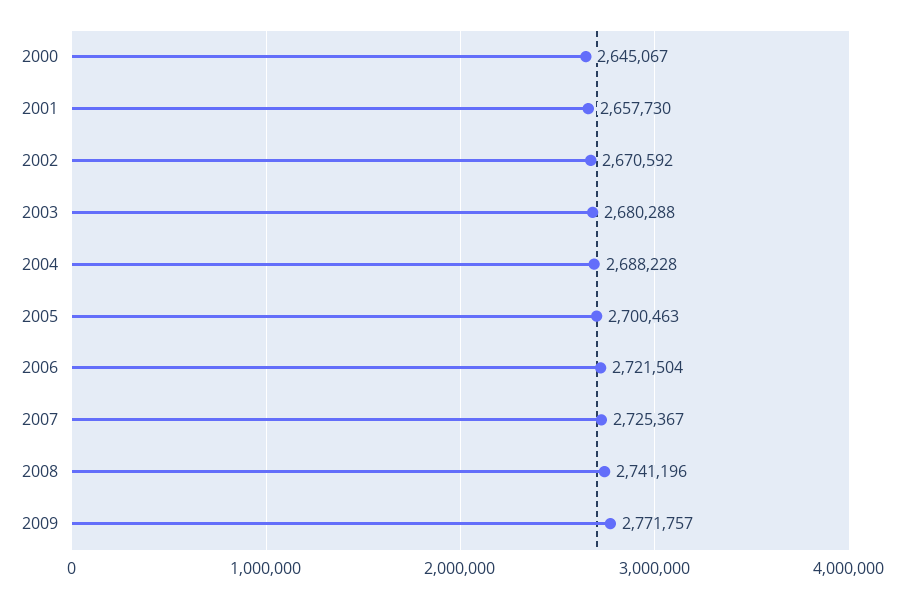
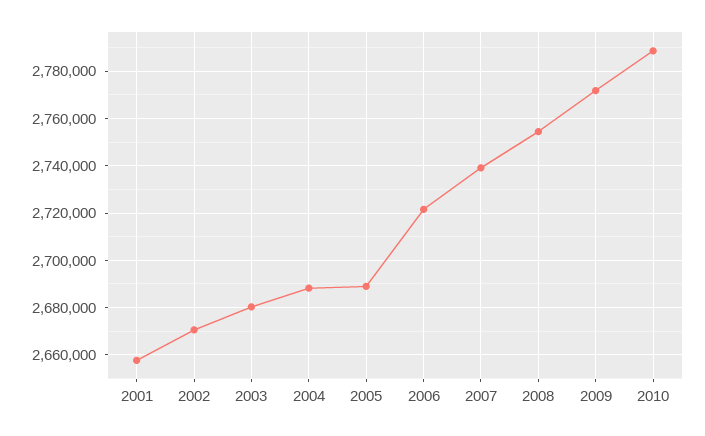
2000: 2645067 -> none
2005: 2700463 -> 2690000
2007: 2725367 -> 2740000
2008: 2741196 -> 2755000
2010: none -> 2790000

